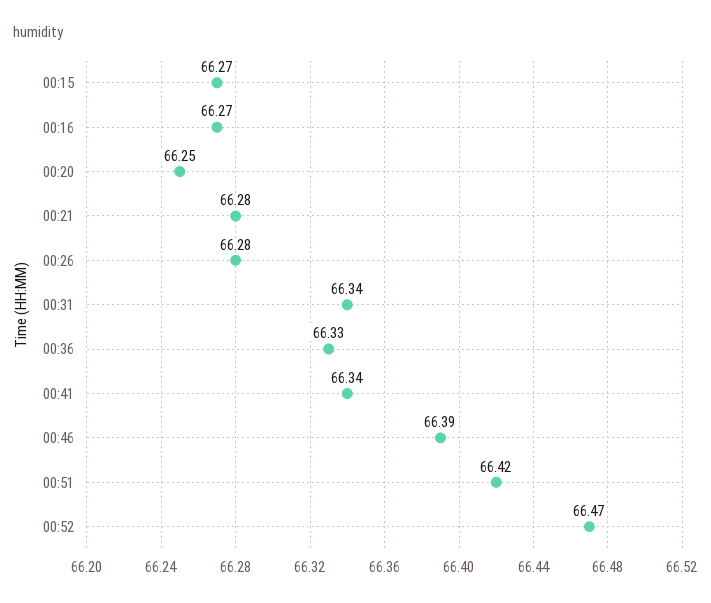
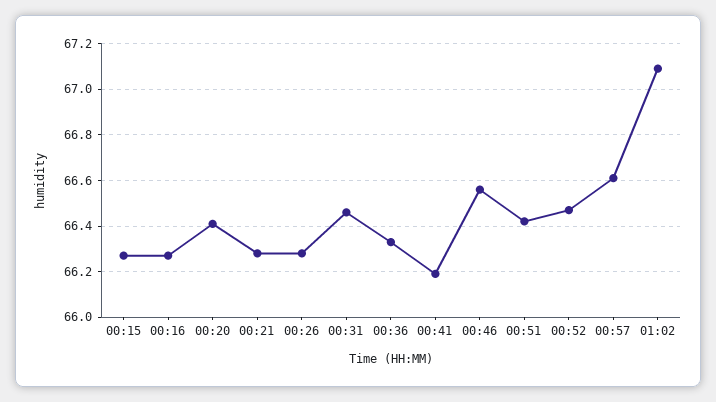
00:20: 66.25 -> 66.4
00:31: 66.34 -> 66.45
00:41: 66.34 -> 66.2
00:46: 66.39 -> 66.55
00:57: none -> 66.6
01:02: none -> 67.1

